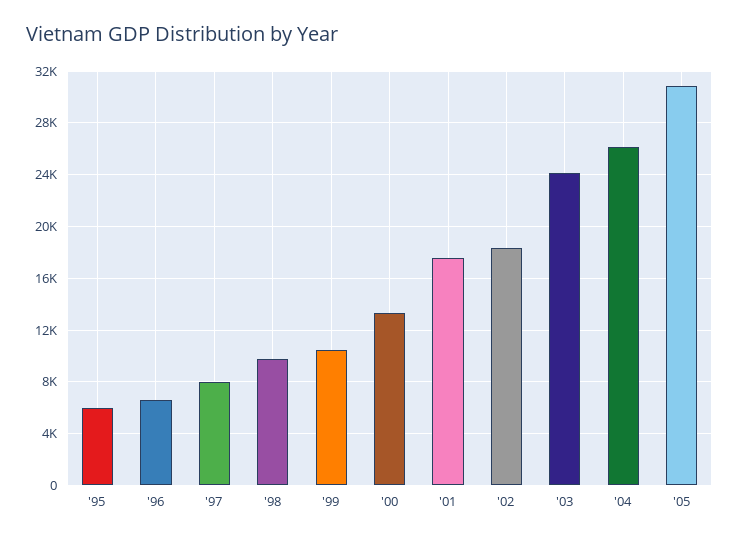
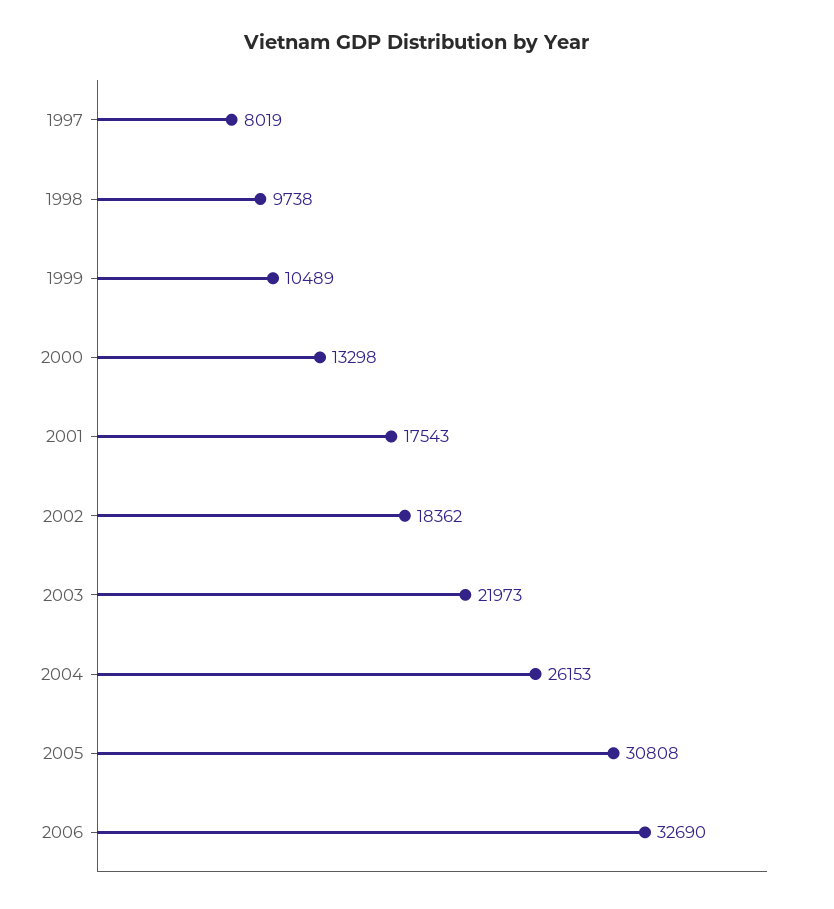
'95: 6000 -> none
'96: 6500 -> none
'03: 24000 -> 21973
2006: none -> 32690

